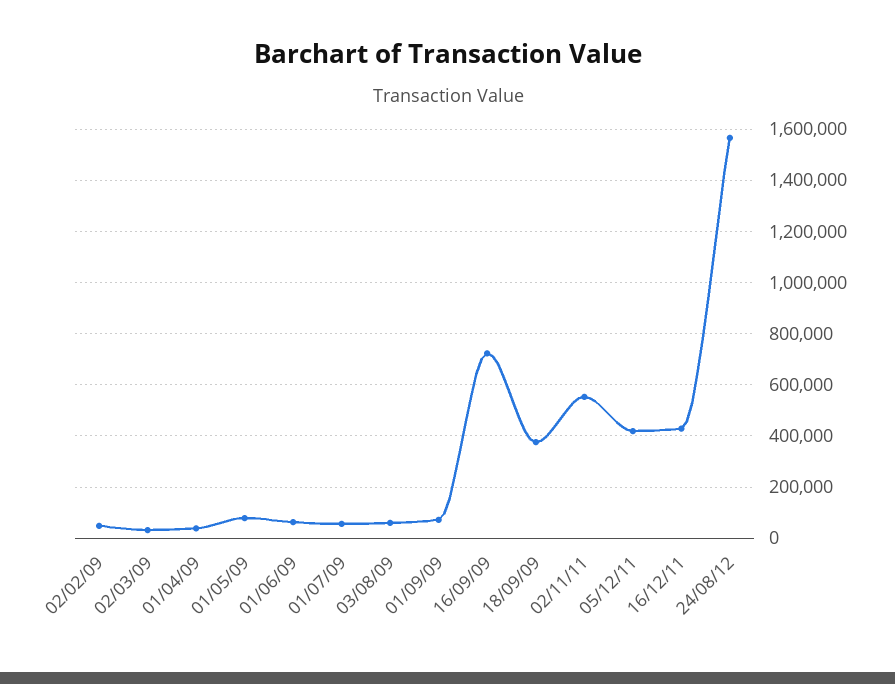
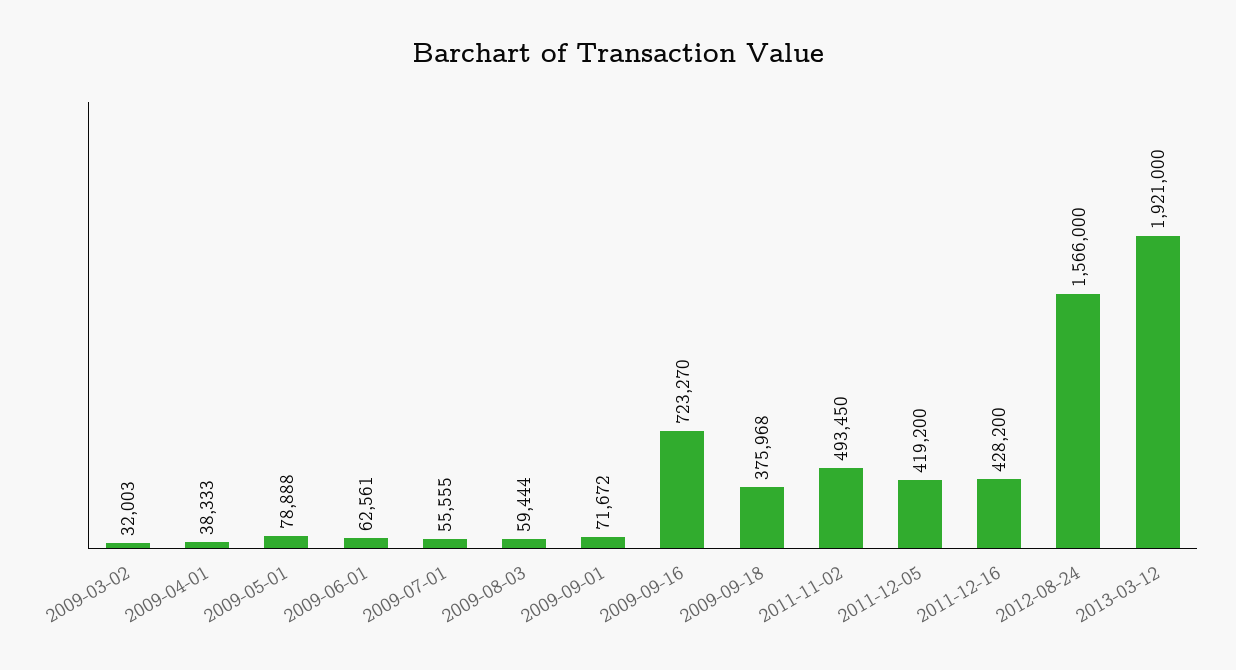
02/02/09: 50000 -> none
02/11/11: 550000 -> 493450
2013-03-12: none -> 1921000

